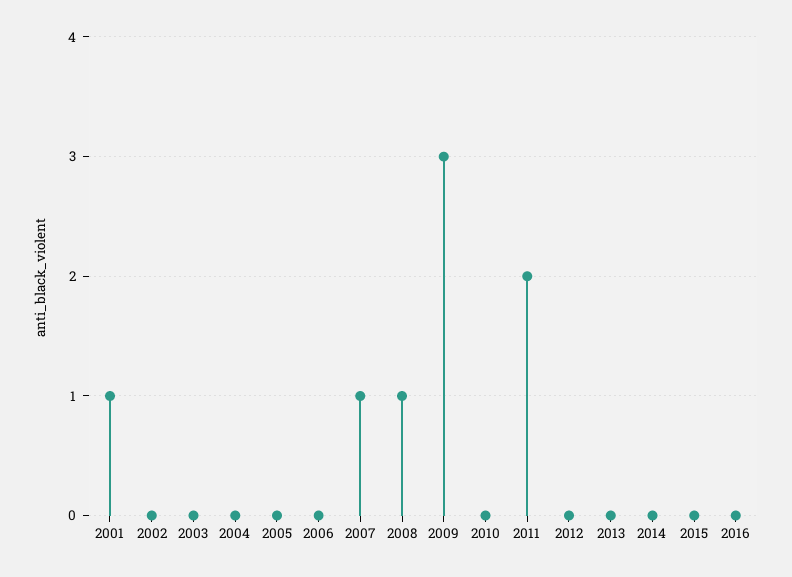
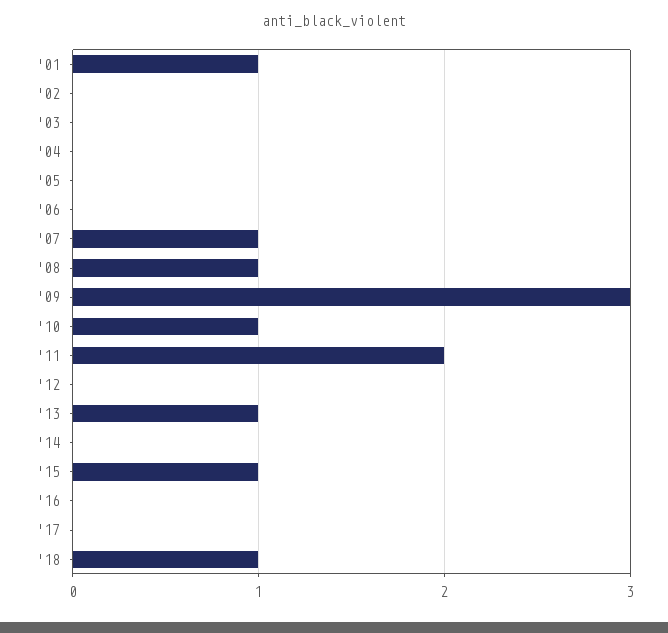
2010: 0 -> 1
2013: 0 -> 1
2015: 0 -> 1
'17: none -> 0
'18: none -> 1

